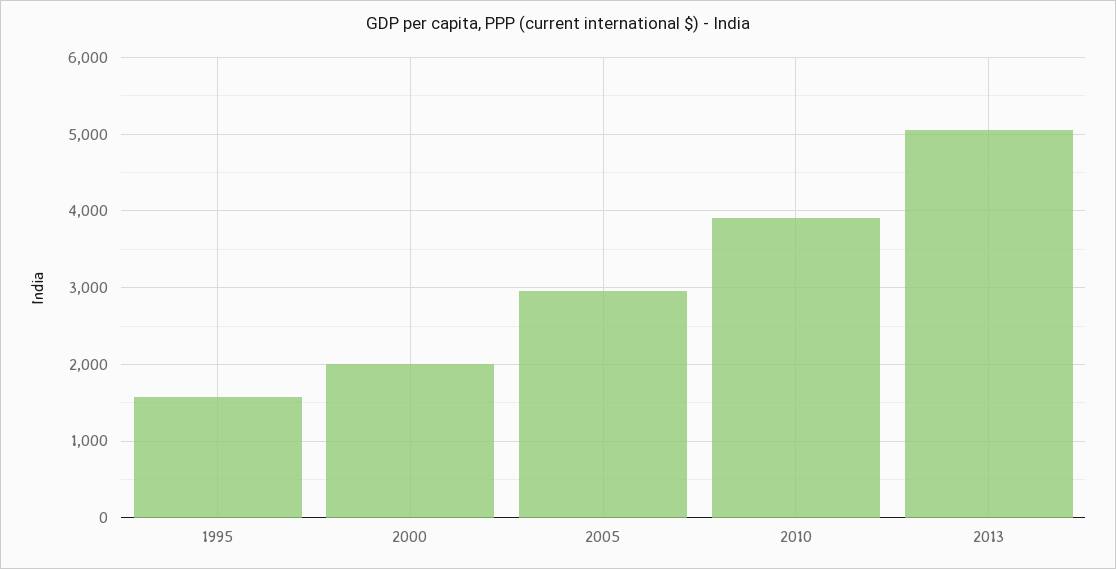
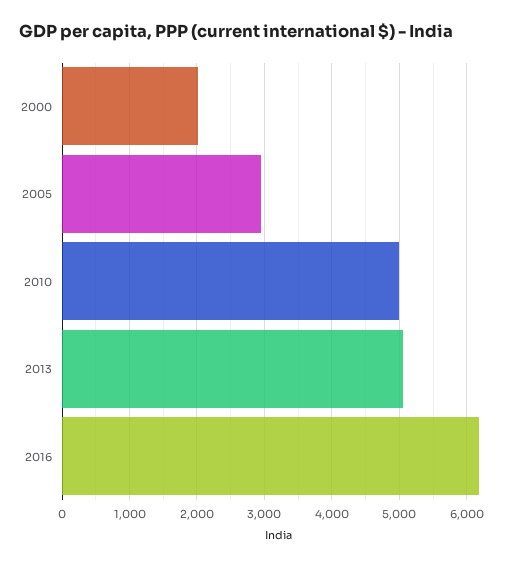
1995: 1600 -> none
2010: 3900 -> 5000
2016: none -> 6200

